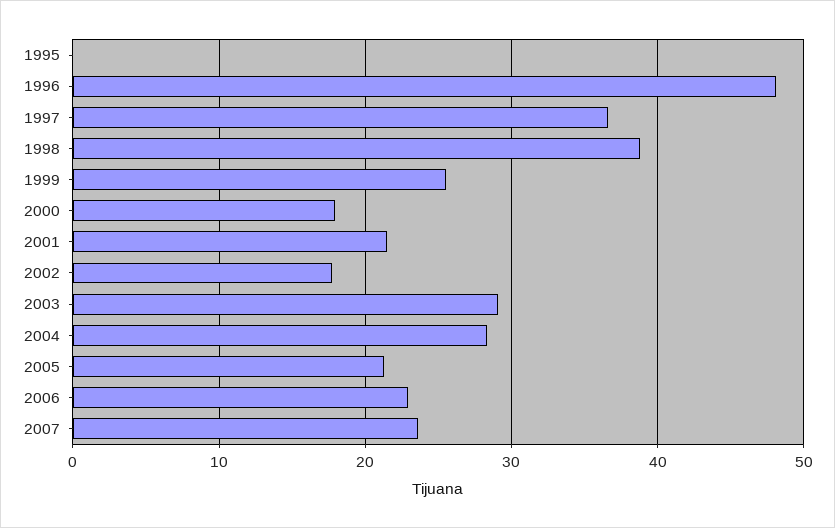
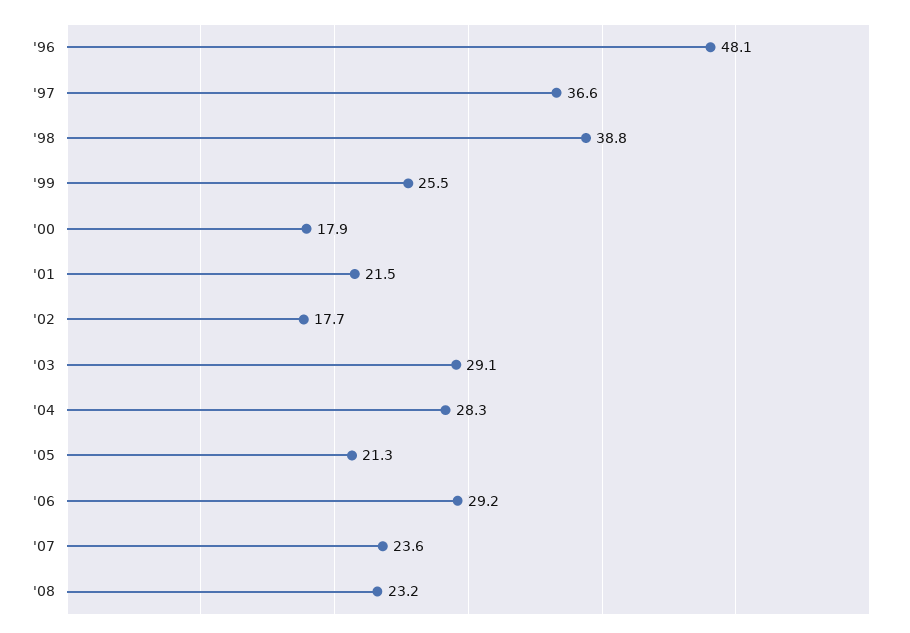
1995: 0 -> none
2006: 23 -> 29.2
'08: none -> 23.2

